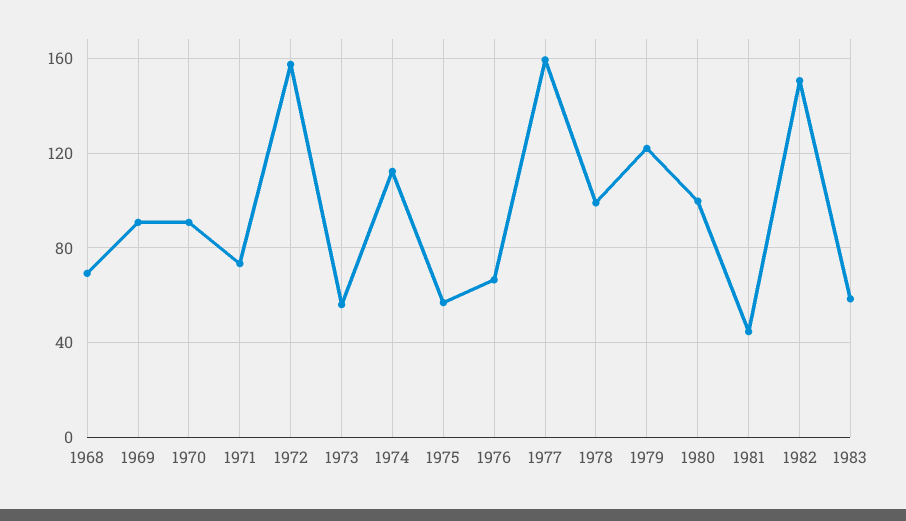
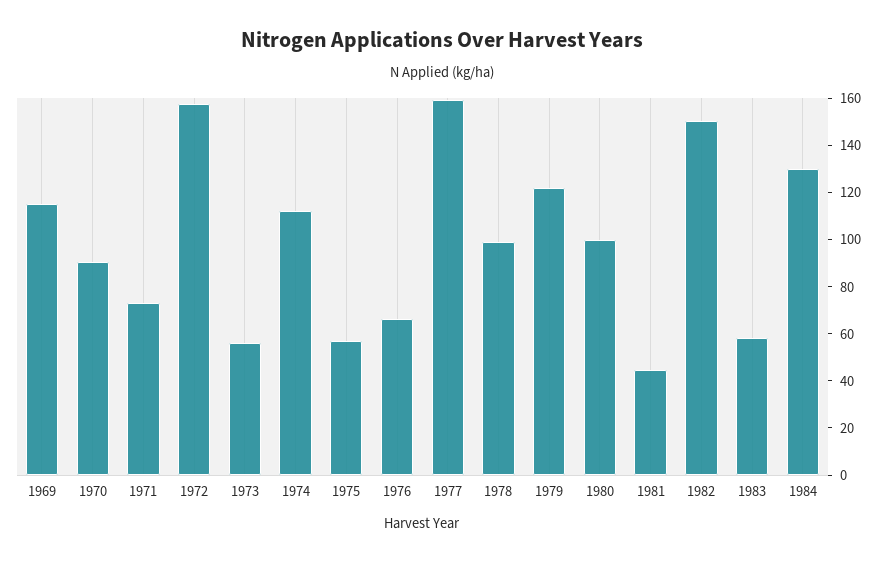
1968: 70 -> none
1969: 90 -> 115
1984: none -> 130

